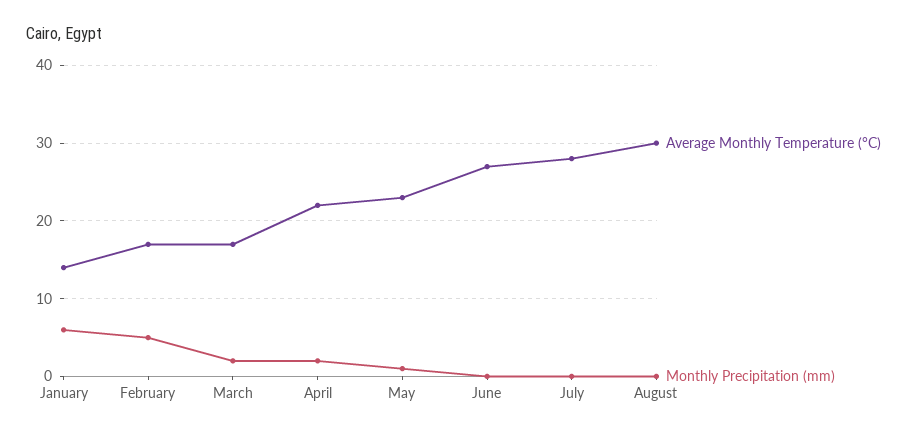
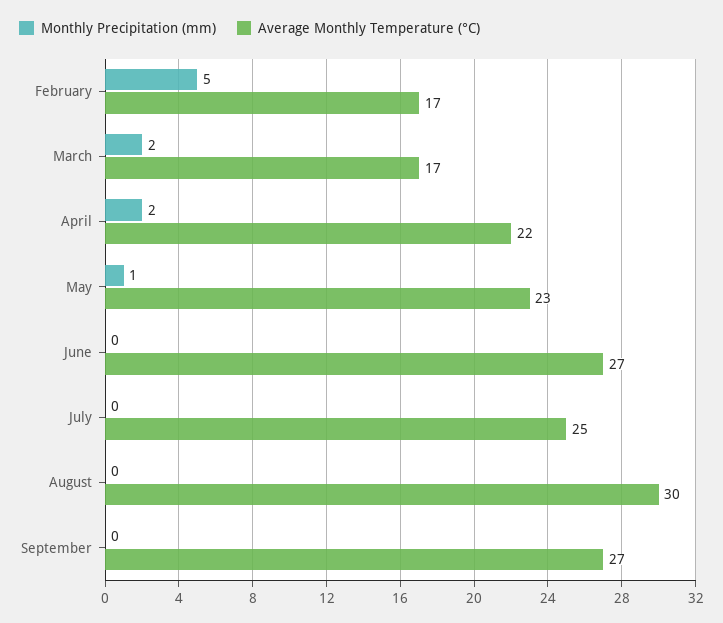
Average Monthly Temperature (°C), January: 14 -> none
Monthly Precipitation (mm), January: 6 -> none
Average Monthly Temperature (°C), July: 28 -> 25
Monthly Precipitation (mm), September: none -> 0
Average Monthly Temperature (°C), September: none -> 27

